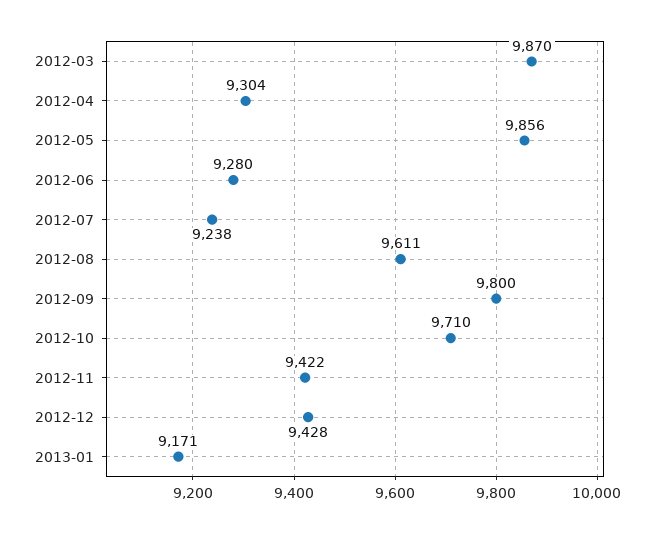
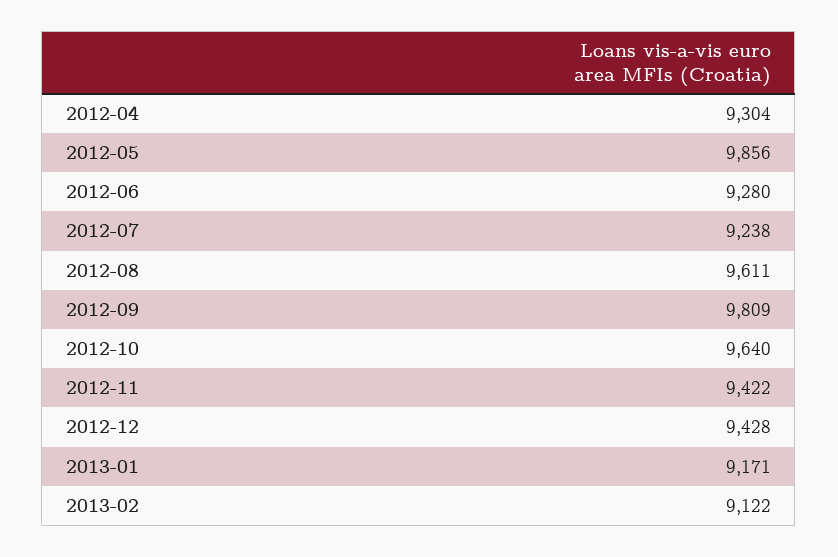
2012-03: 9870 -> none
2012-09: 9800 -> 9809
2012-10: 9710 -> 9640
2013-02: none -> 9122

